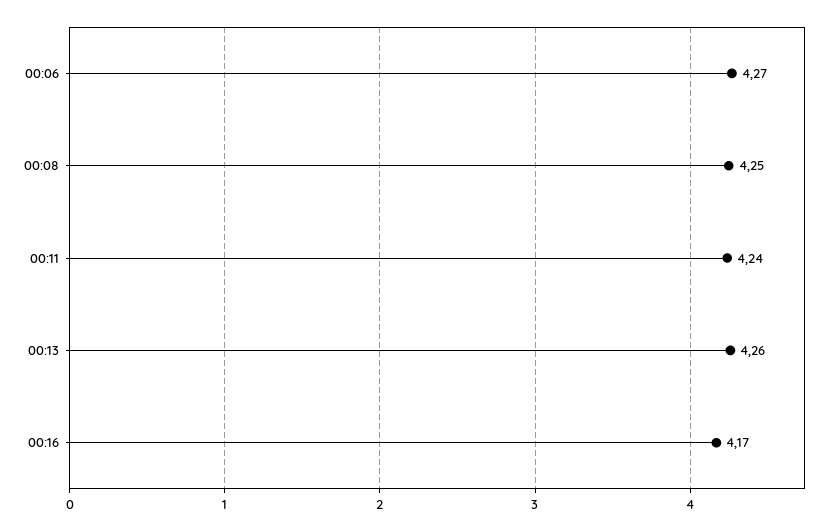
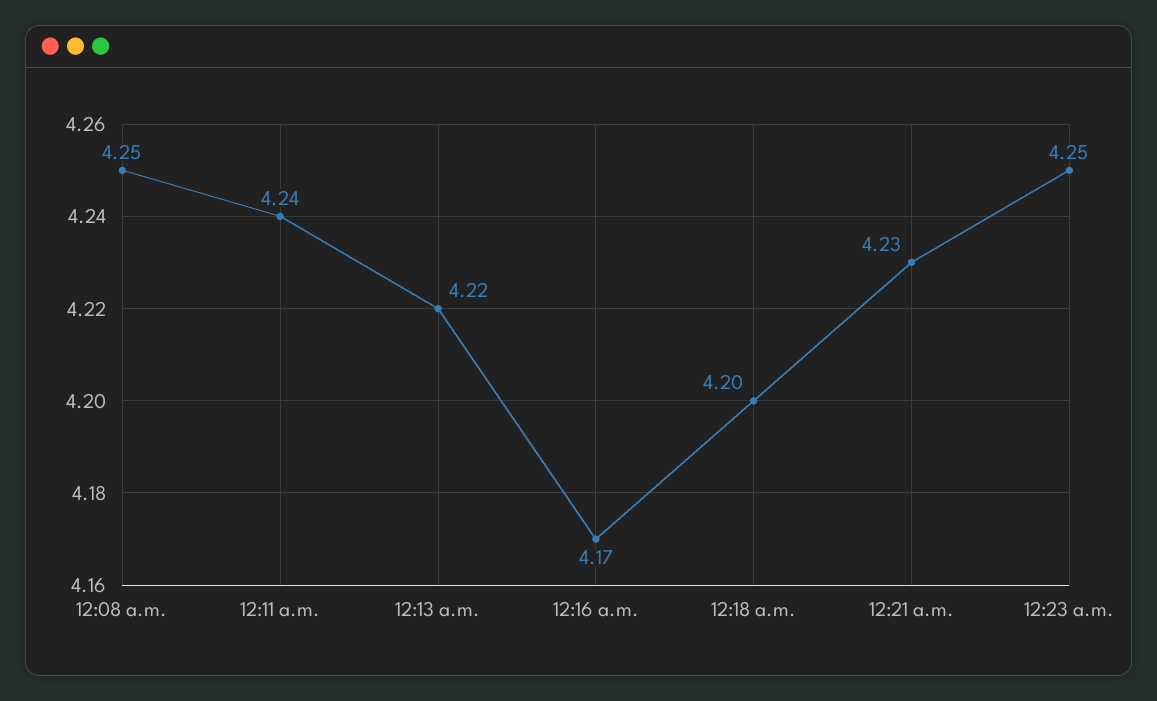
00:06: 4.27 -> none
00:13: 4.26 -> 4.22
12:18 a.m.: none -> 4.2
12:21 a.m.: none -> 4.23
12:23 a.m.: none -> 4.25

